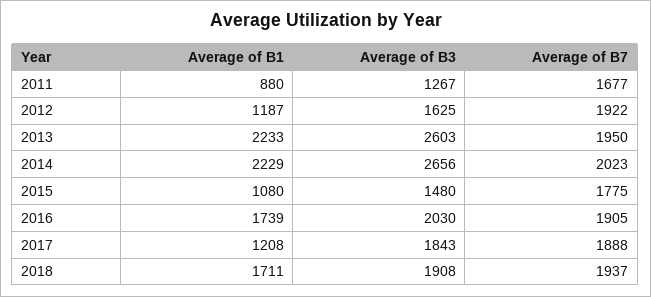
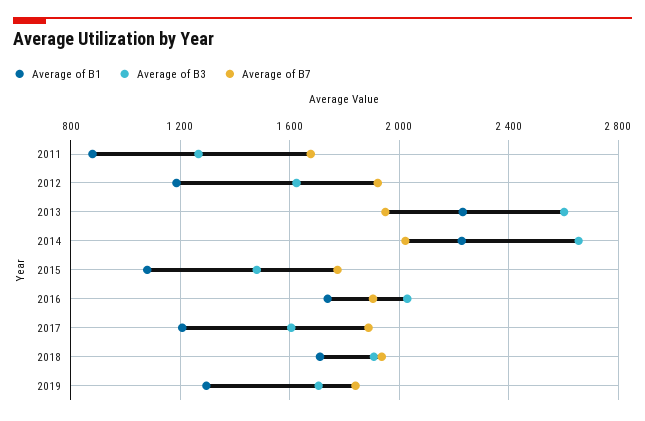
Average of B3, 2017: 1843 -> 1600
Average of B1, 2019: none -> 1300
Average of B3, 2019: none -> 1700
Average of B7, 2019: none -> 1850

